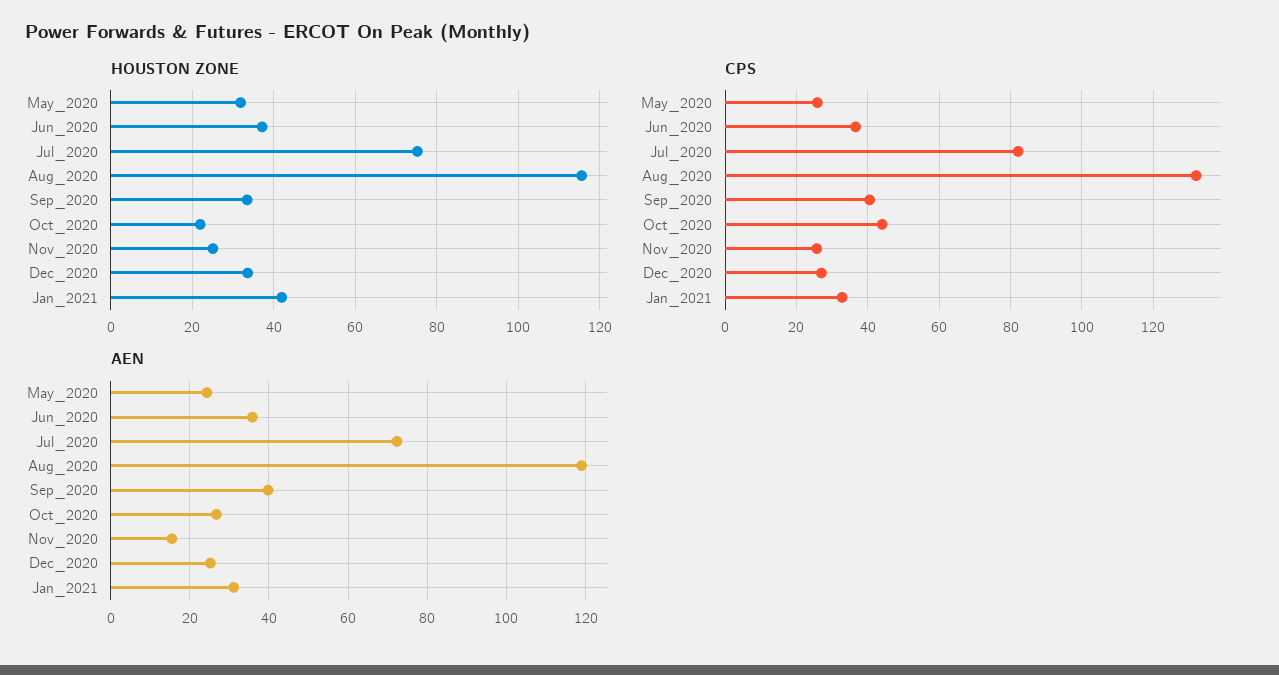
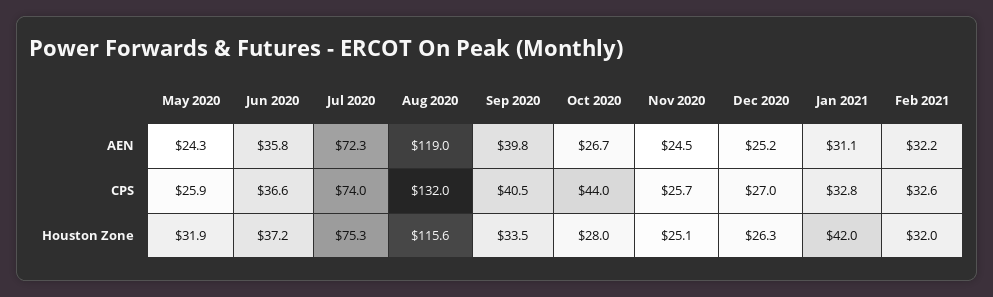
HOUSTON ZONE, Oct_2020: 22 -> 28
HOUSTON ZONE, Dec_2020: 34 -> 26.3
CPS, Jul_2020: 82 -> 74
AEN, Nov_2020: 16 -> 24.5
AEN, Feb 2021: none -> 32.2
CPS, Feb 2021: none -> 32.6
HOUSTON ZONE, Feb 2021: none -> 32

